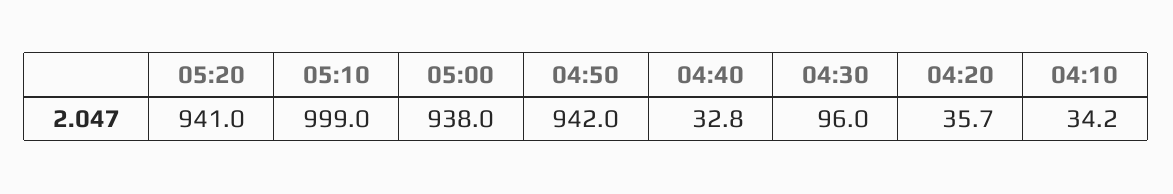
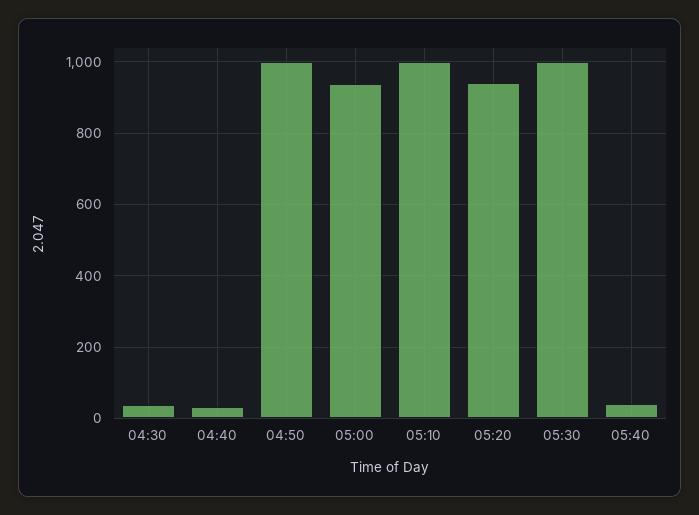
04:50: 942 -> 1000
04:30: 96 -> 40
04:20: 35.7 -> none
04:10: 34.2 -> none
05:30: none -> 1000
05:40: none -> 40

